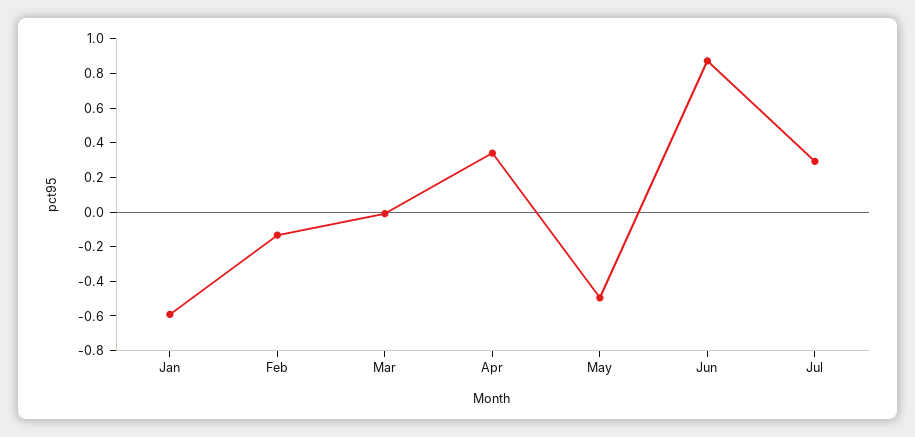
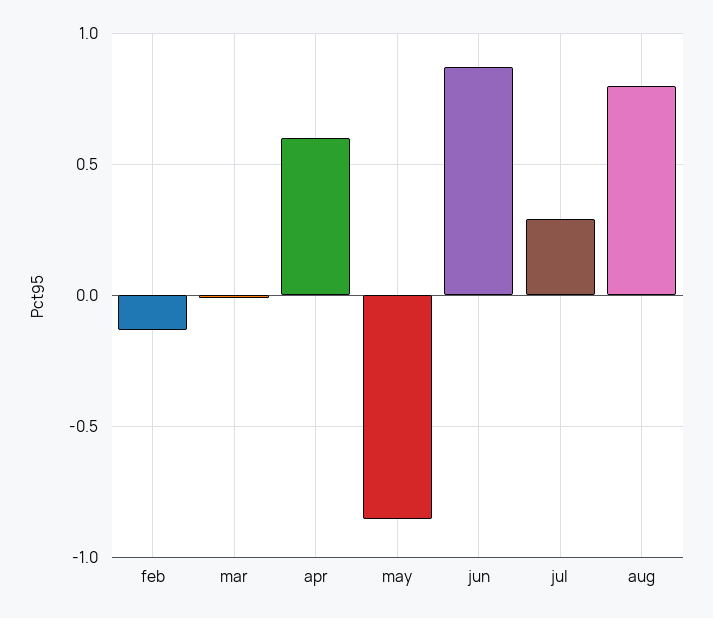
Jan: -0.6 -> none
Apr: 0.35 -> 0.6
May: -0.5 -> -0.85
aug: none -> 0.8

